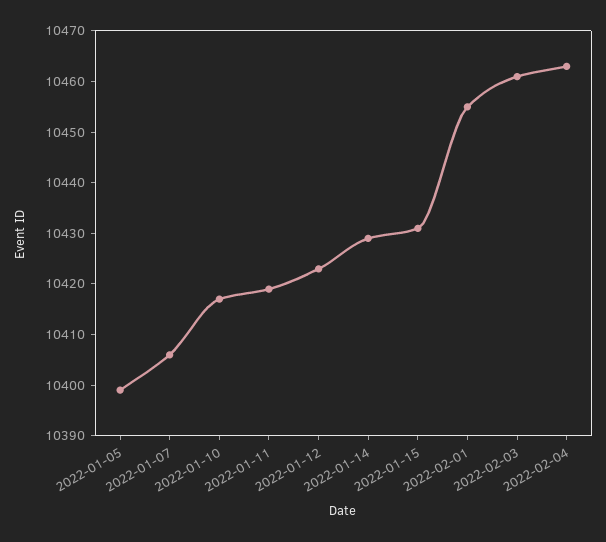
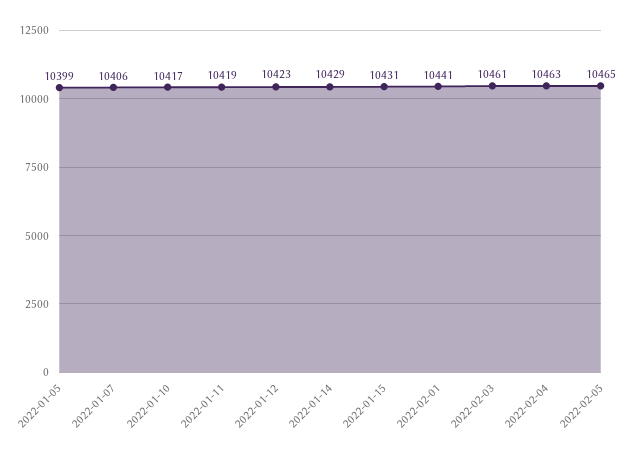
2022-02-01: 10455 -> 10441
2022-02-05: none -> 10465

